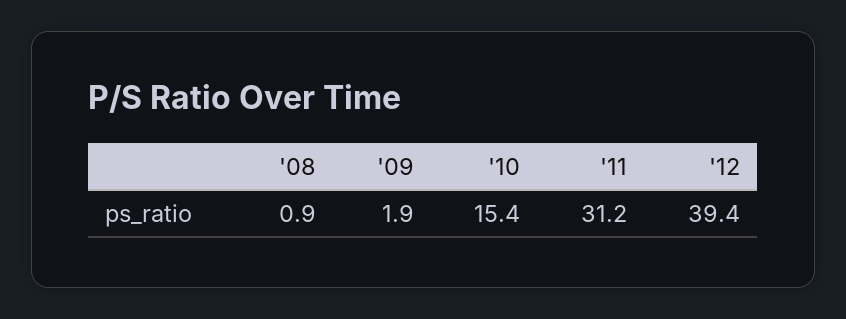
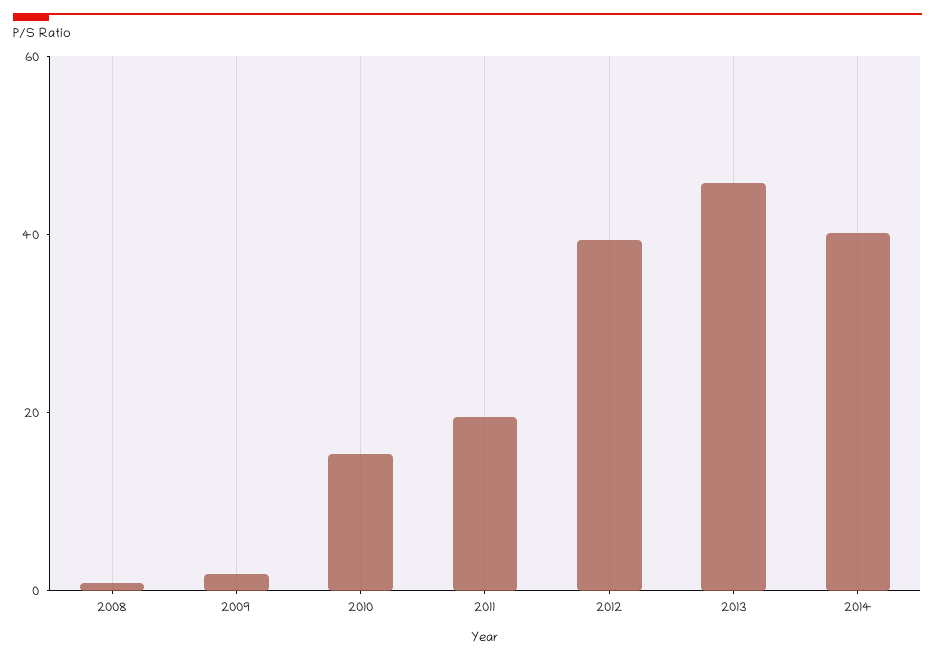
'11: 31.2 -> 20
2013: none -> 45
2014: none -> 40

